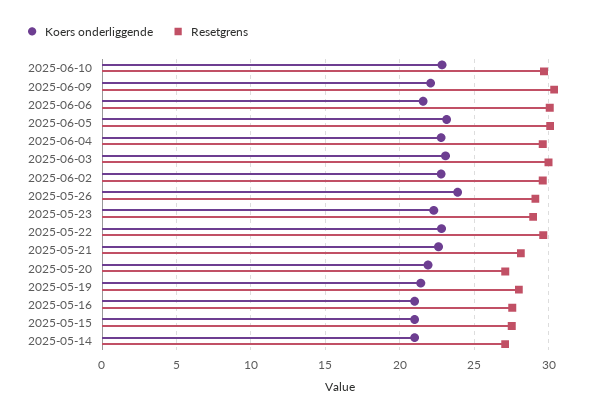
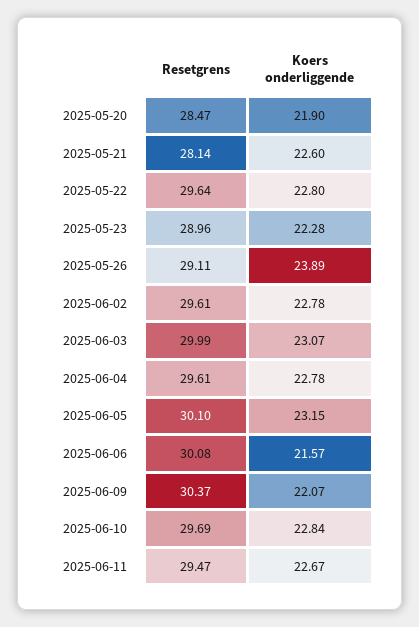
Resetgrens, 2025-05-20: 27 -> 28.47
Koers onderliggende, 2025-05-19: 21.5 -> none
Resetgrens, 2025-05-19: 28 -> none
Koers onderliggende, 2025-05-16: 21 -> none
Resetgrens, 2025-05-16: 27.5 -> none
Koers onderliggende, 2025-05-15: 21 -> none
Resetgrens, 2025-05-15: 27.5 -> none
Koers onderliggende, 2025-05-14: 21 -> none
Resetgrens, 2025-05-14: 27 -> none
Resetgrens, 2025-06-11: none -> 29.47
Koers onderliggende, 2025-06-11: none -> 22.67

